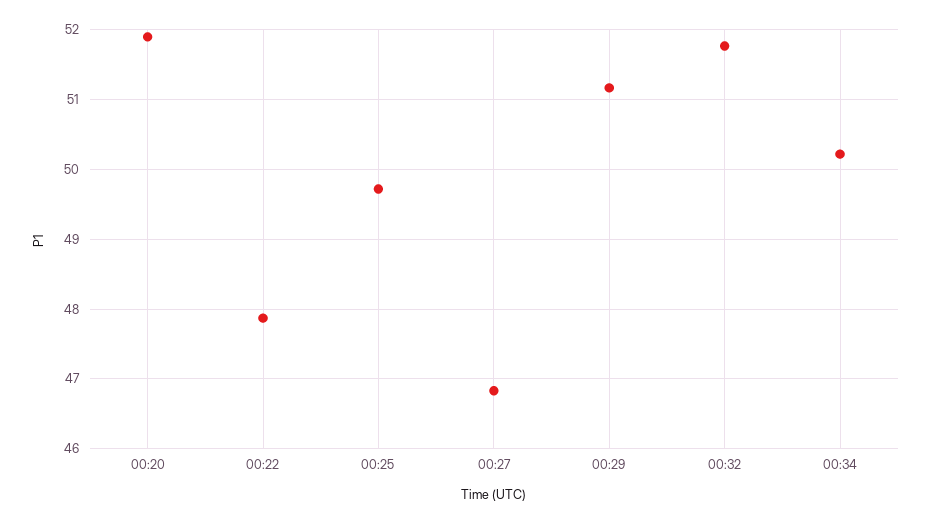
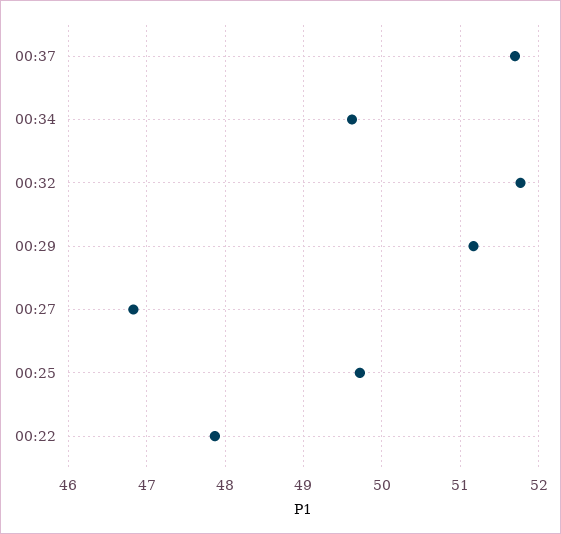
00:20: 51.9 -> none
00:34: 50.2 -> 49.6
00:37: none -> 51.7

